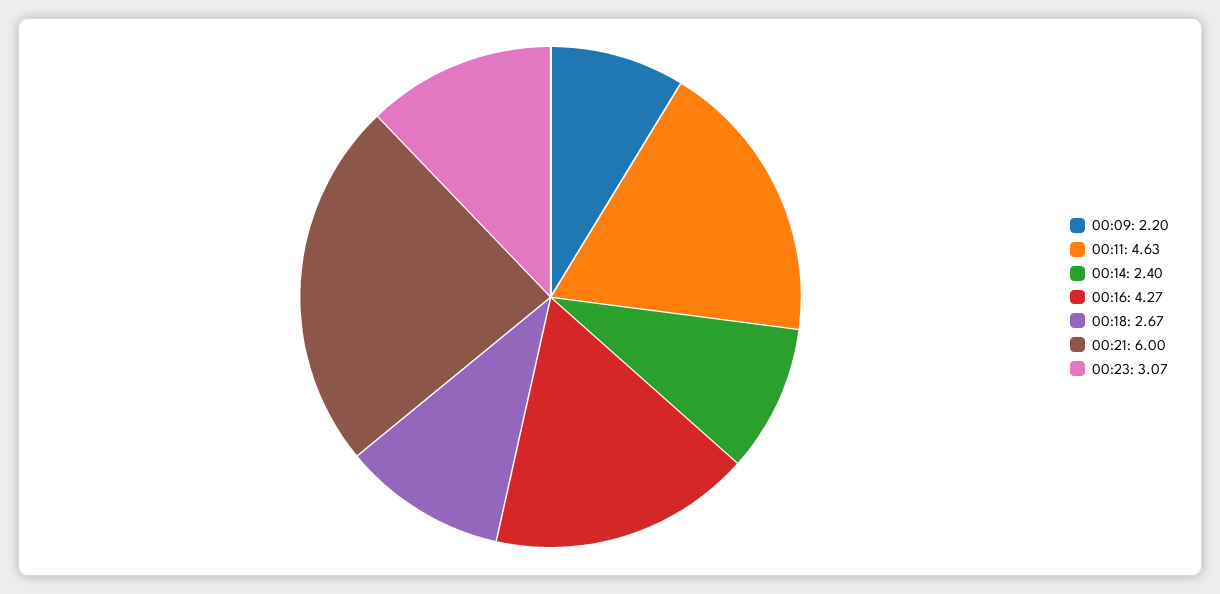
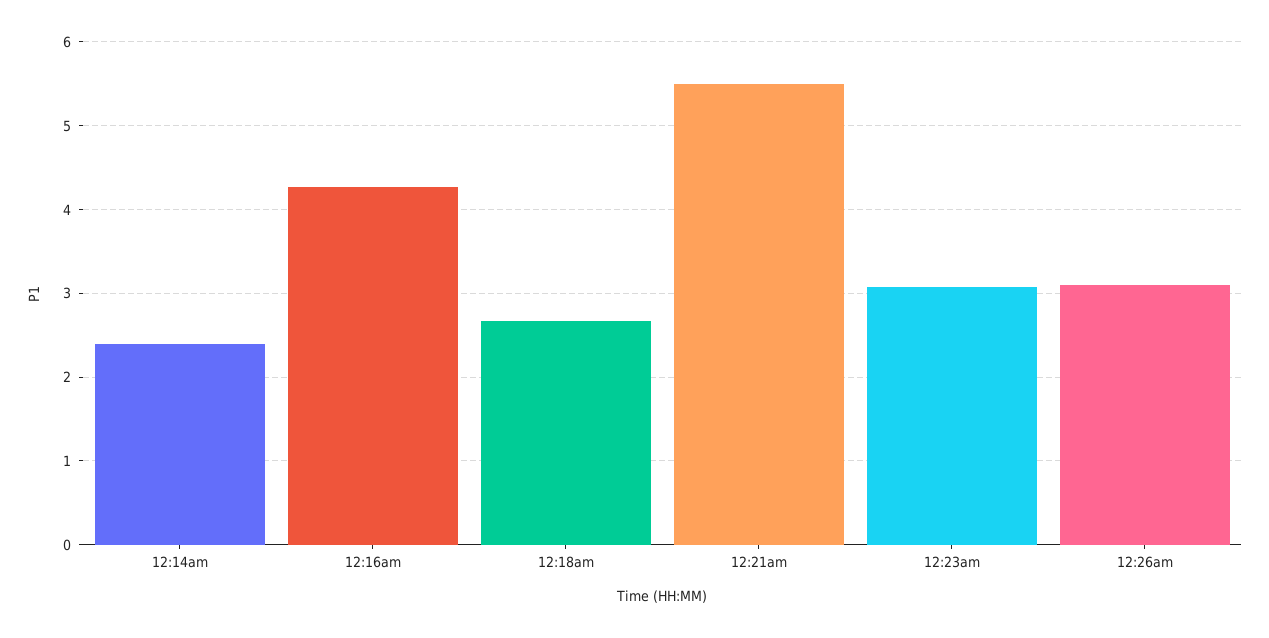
00:09: 2.2 -> none
00:11: 4.63 -> none
00:21: 6 -> 5.5
12:26am: none -> 3.1

